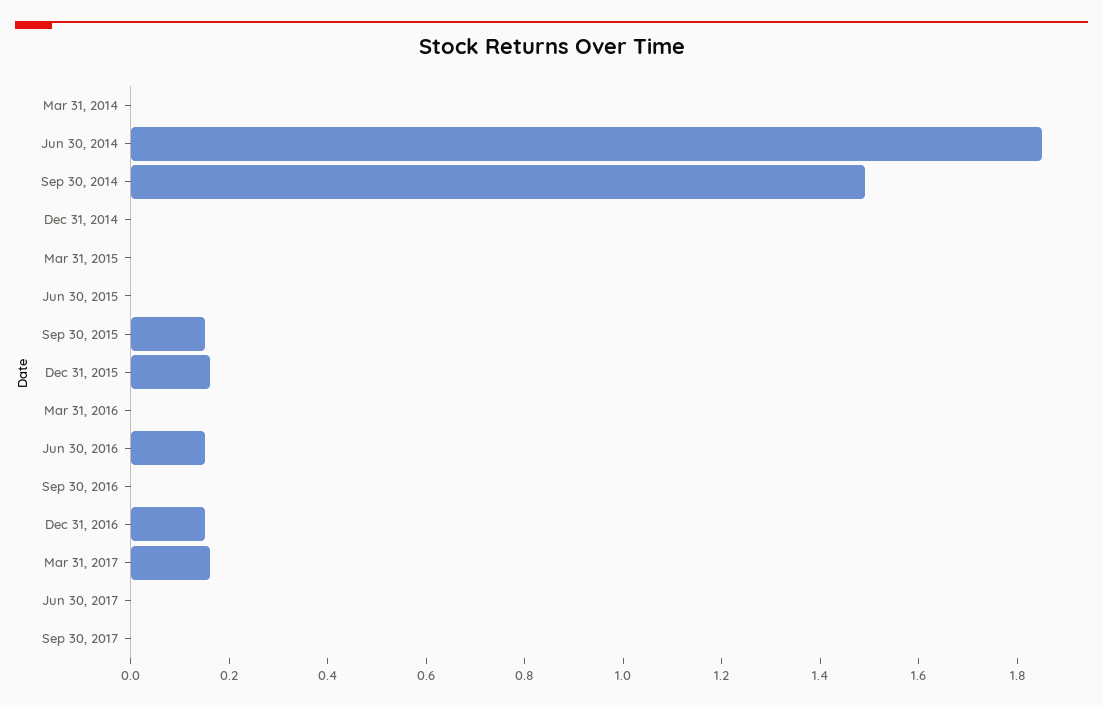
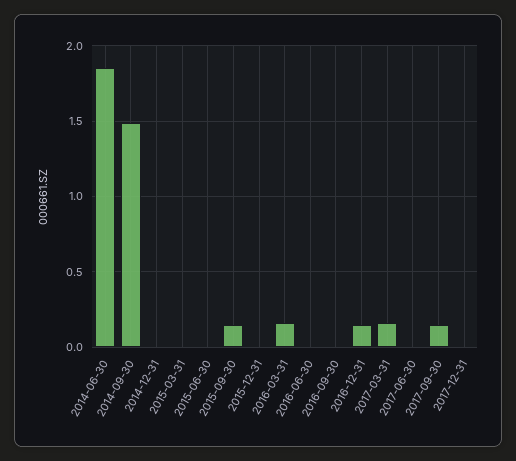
Mar 31, 2014: 0 -> none
Dec 31, 2015: 0.15 -> 0
Mar 31, 2016: 0 -> 0.15
Jun 30, 2016: 0.15 -> 0
Sep 30, 2017: 0 -> 0.15
2017-12-31: none -> 0

